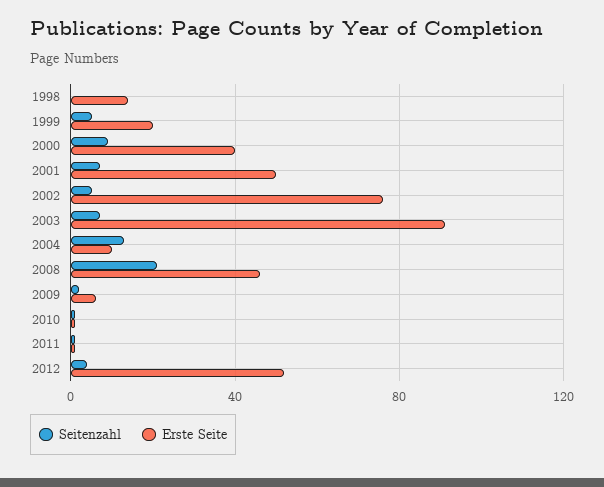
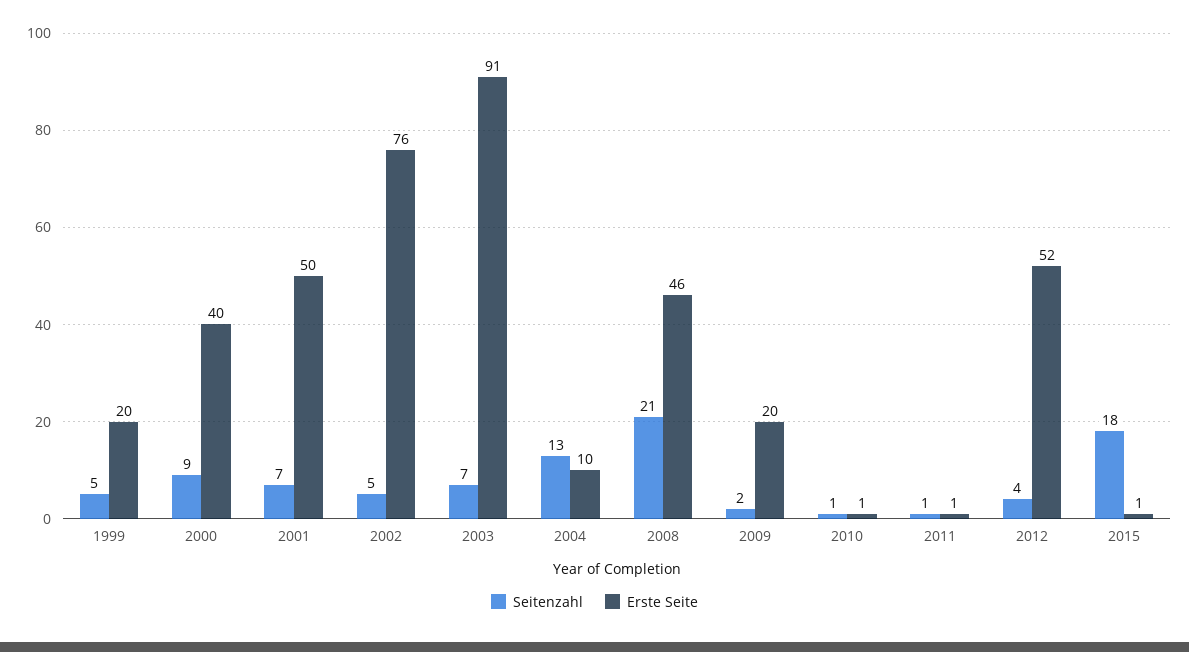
Seitenzahl, 1998: 0 -> none
Erste Seite, 1998: 15 -> none
Erste Seite, 2009: 5 -> 20
Seitenzahl, 2015: none -> 18
Erste Seite, 2015: none -> 1

